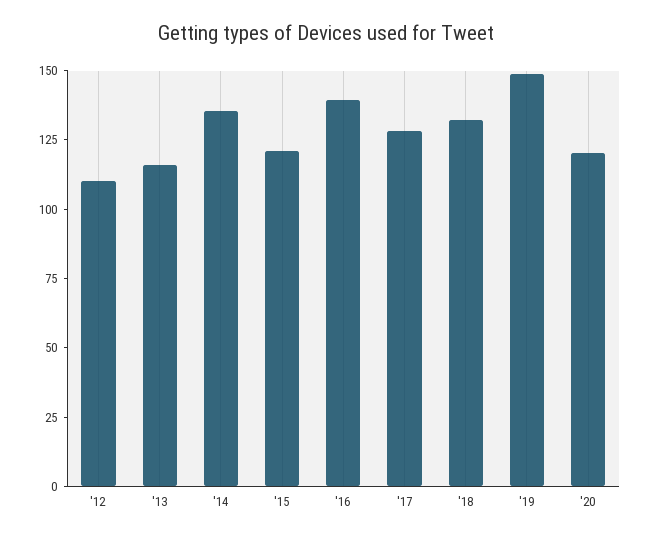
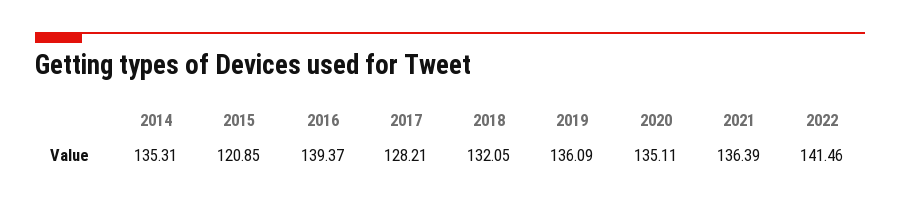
'12: 110 -> none
'13: 115 -> none
'19: 150 -> 136.09
'20: 120 -> 135.11
2021: none -> 136.39
2022: none -> 141.46

